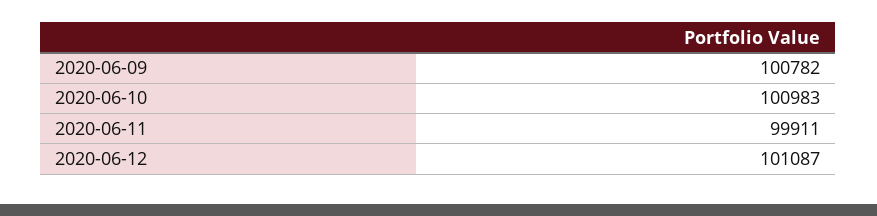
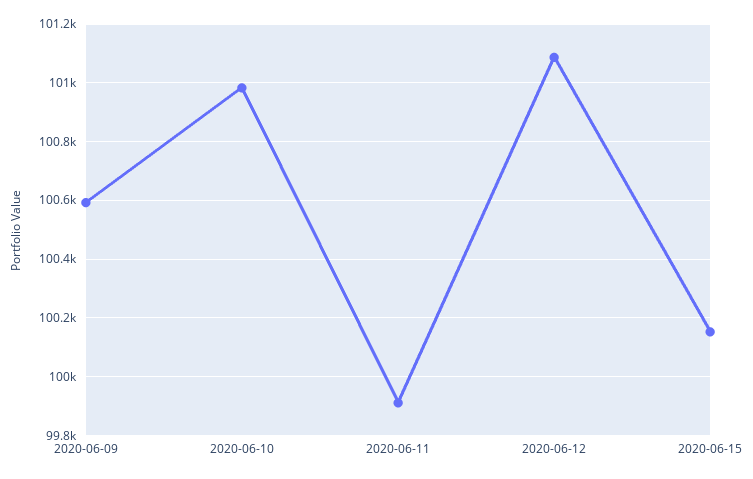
2020-06-09: 100782 -> 100600
2020-06-15: none -> 100150

